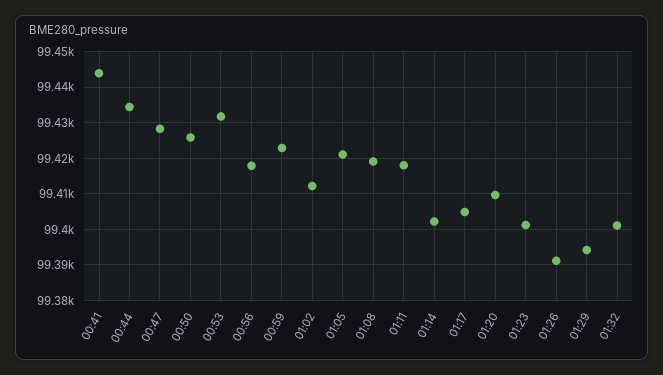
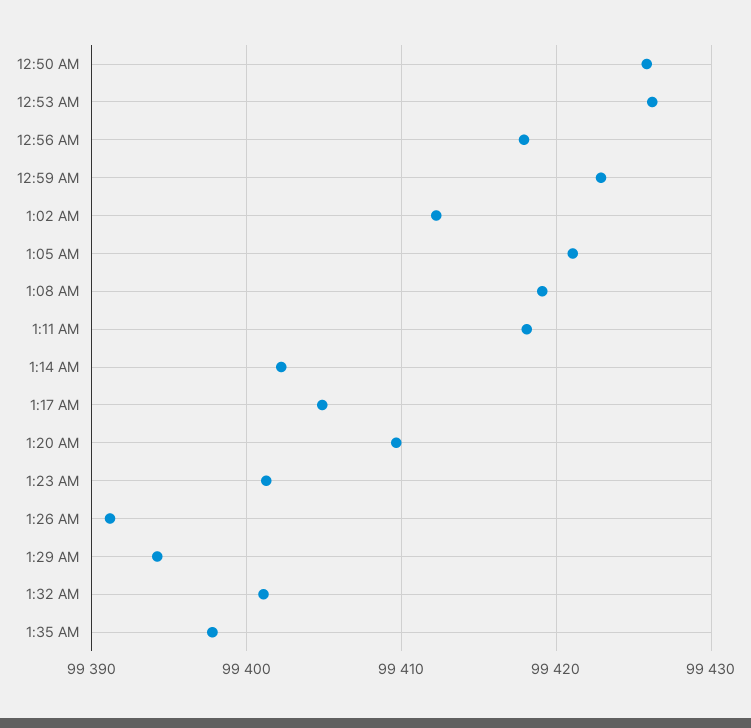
00:41: 99444 -> none
00:44: 99434 -> none
00:47: 99428 -> none
00:53: 99432 -> 99426
1:35 AM: none -> 99398

